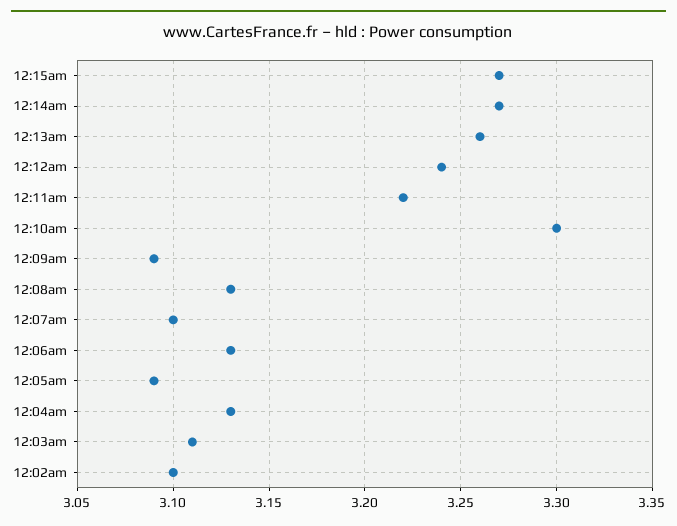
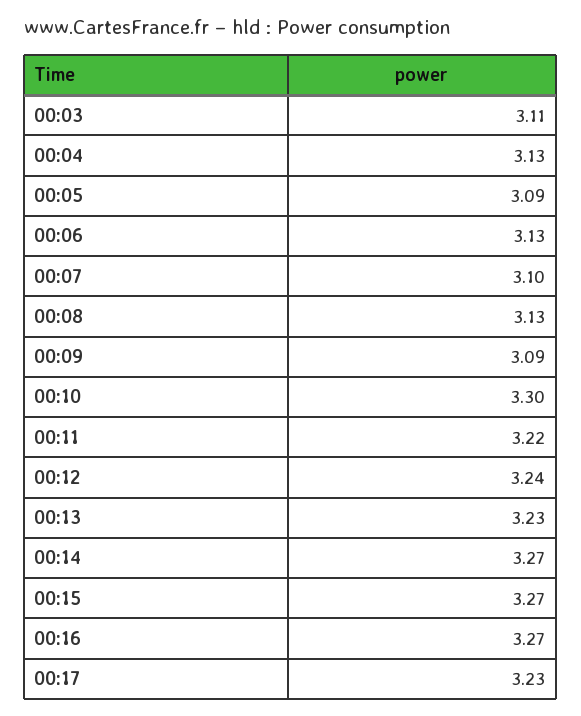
12:13am: 3.26 -> 3.23
12:02am: 3.1 -> none
00:16: none -> 3.27
00:17: none -> 3.23

